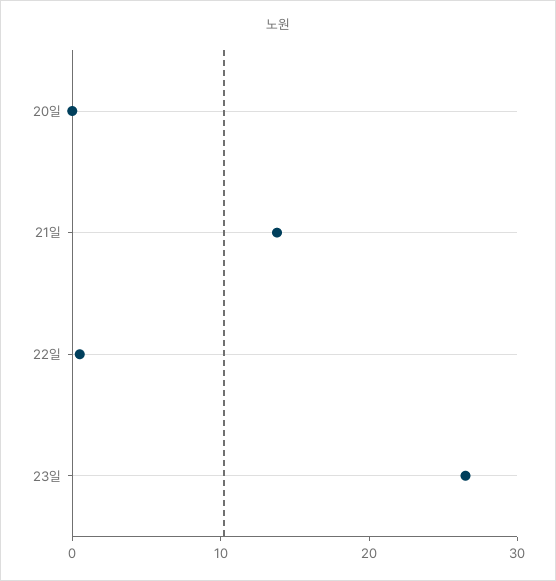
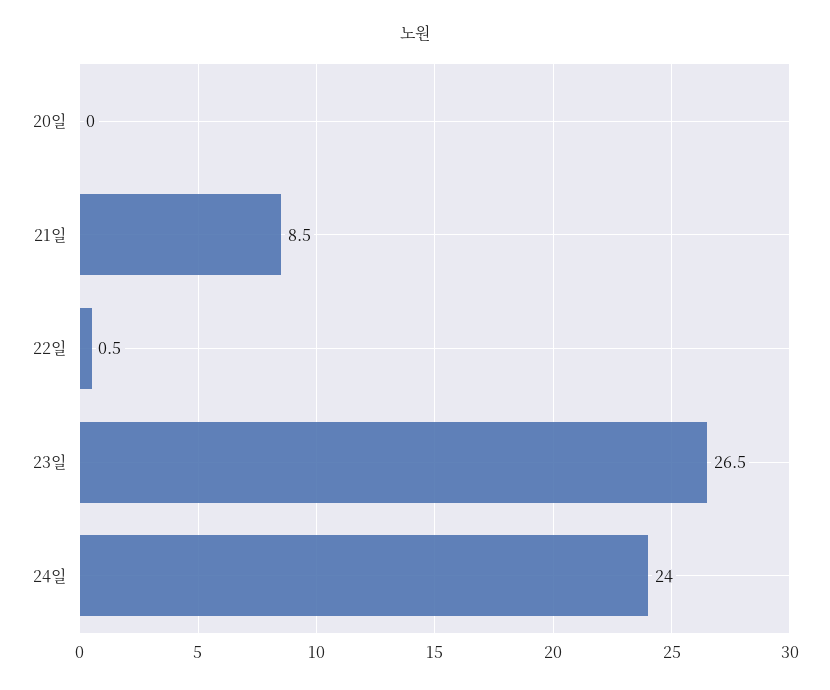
21일: 14 -> 8.5
24일: none -> 24

